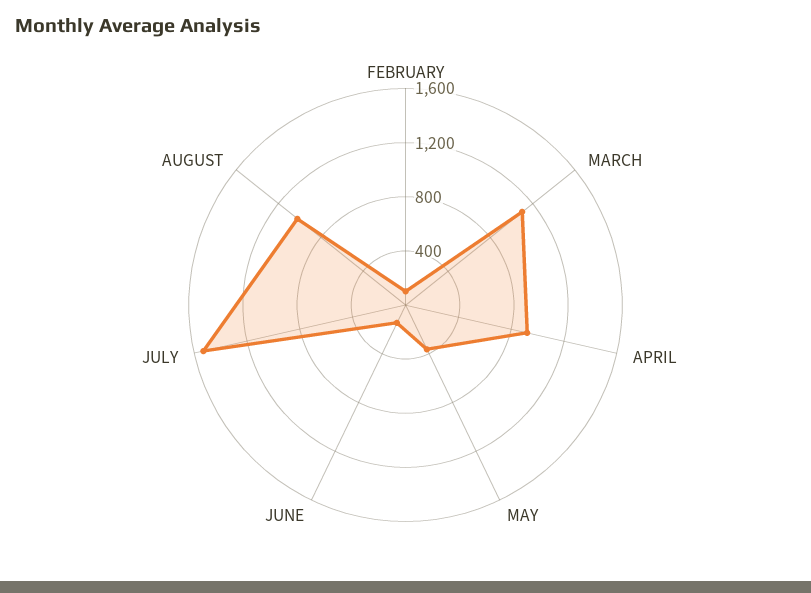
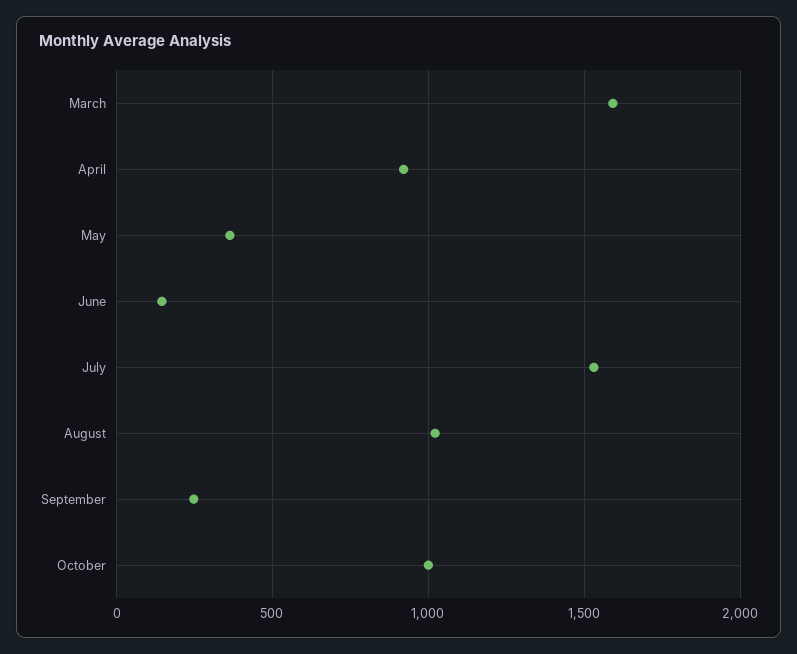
FEBRUARY: 100 -> none
MARCH: 1100 -> 1600
September: none -> 250
October: none -> 1000

